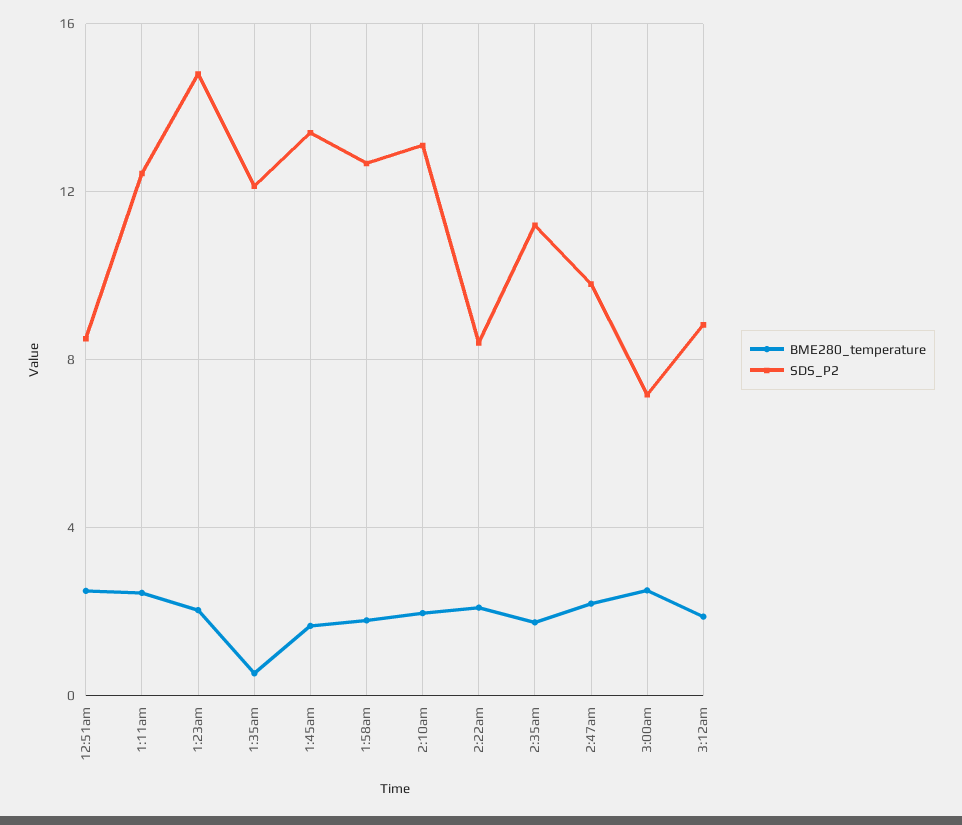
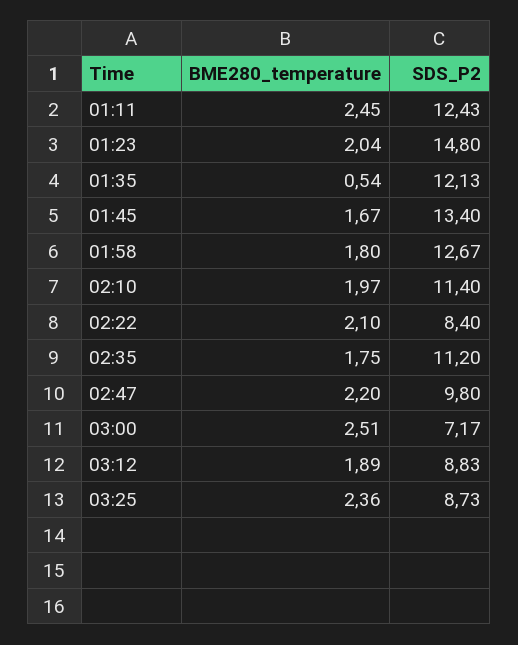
BME280_temperature, 12:51am: 2.5 -> none
SDS_P2, 12:51am: 8.5 -> none
SDS_P2, 2:10am: 13 -> 11.4
BME280_temperature, 03:25: none -> 2.36
SDS_P2, 03:25: none -> 8.73

